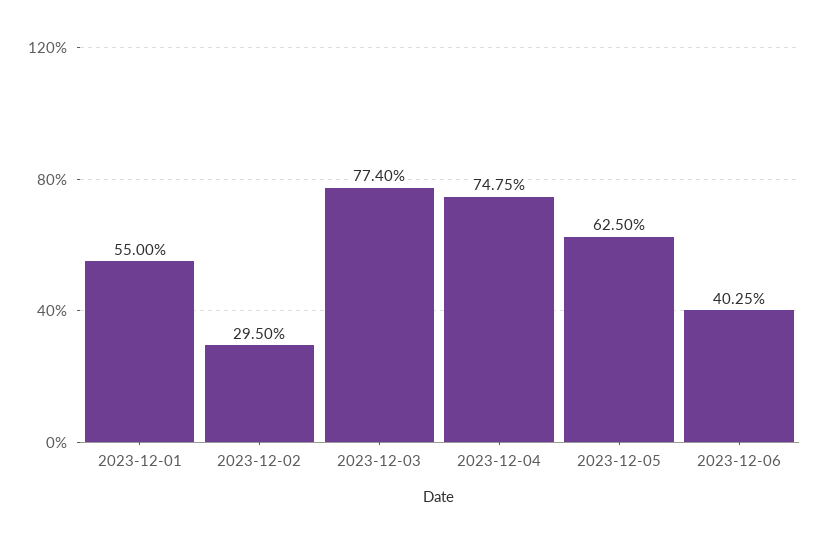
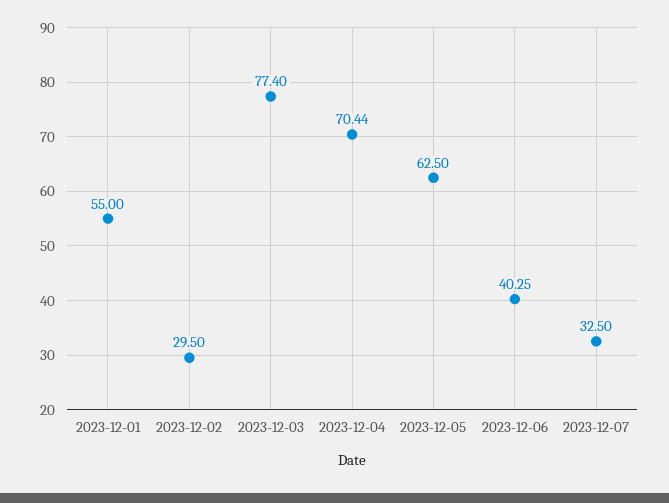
2023-12-04: 74.75 -> 70.44
2023-12-07: none -> 32.5

